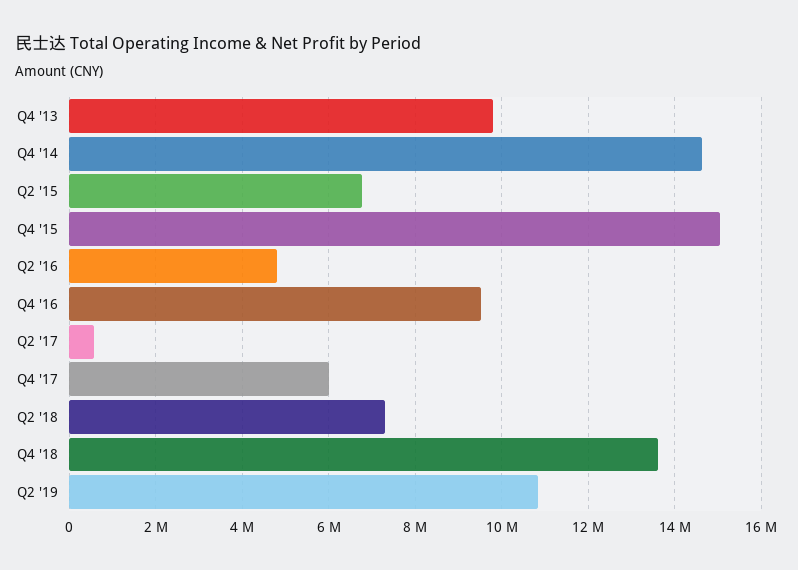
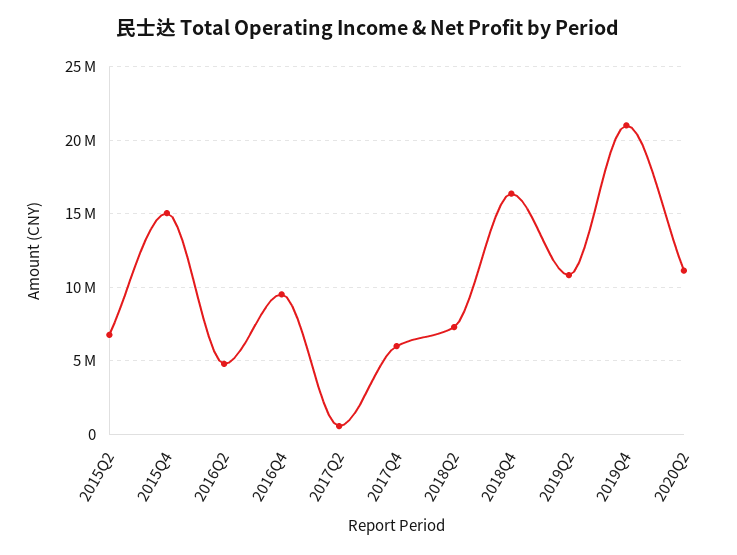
Q4 '13: 9800000 -> none
Q4 '14: 14600000 -> none
Q4 '18: 13600000 -> 16500000
2019Q4: none -> 21000000
2020Q2: none -> 11000000

